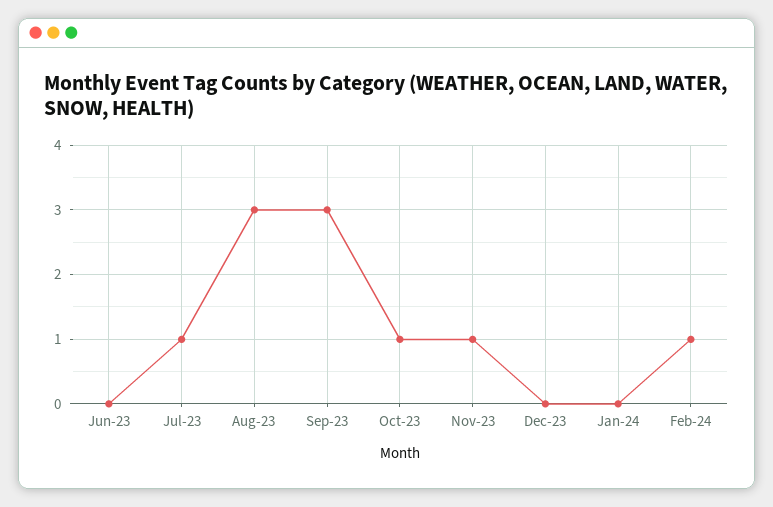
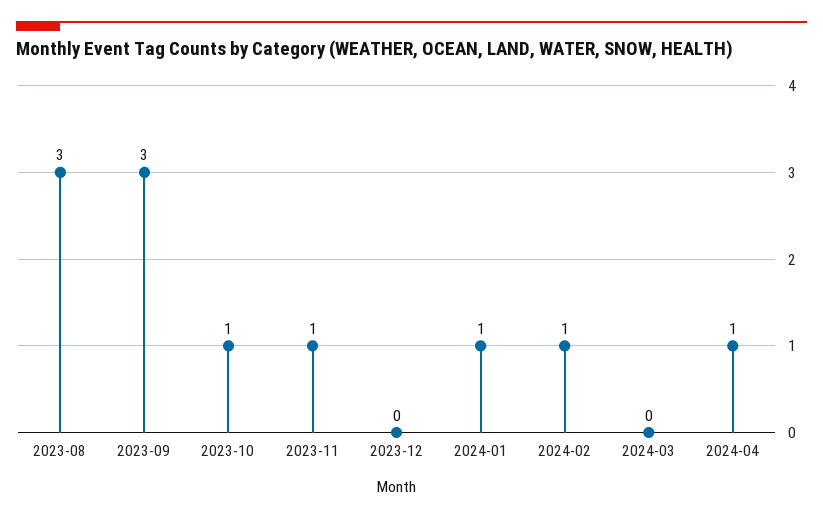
Jun-23: 0 -> none
Jul-23: 1 -> none
Jan-24: 0 -> 1
2024-03: none -> 0
2024-04: none -> 1

